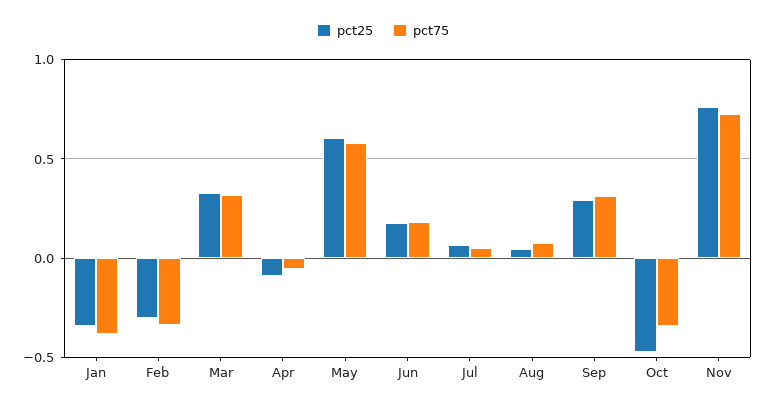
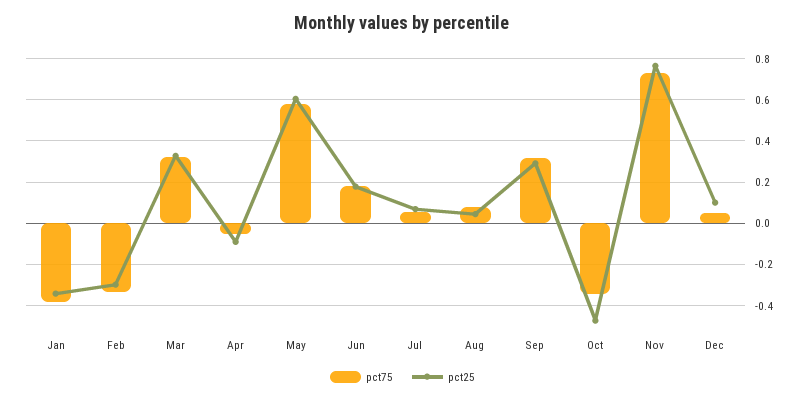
pct75, Dec: none -> 0.05
pct25, Dec: none -> 0.1

